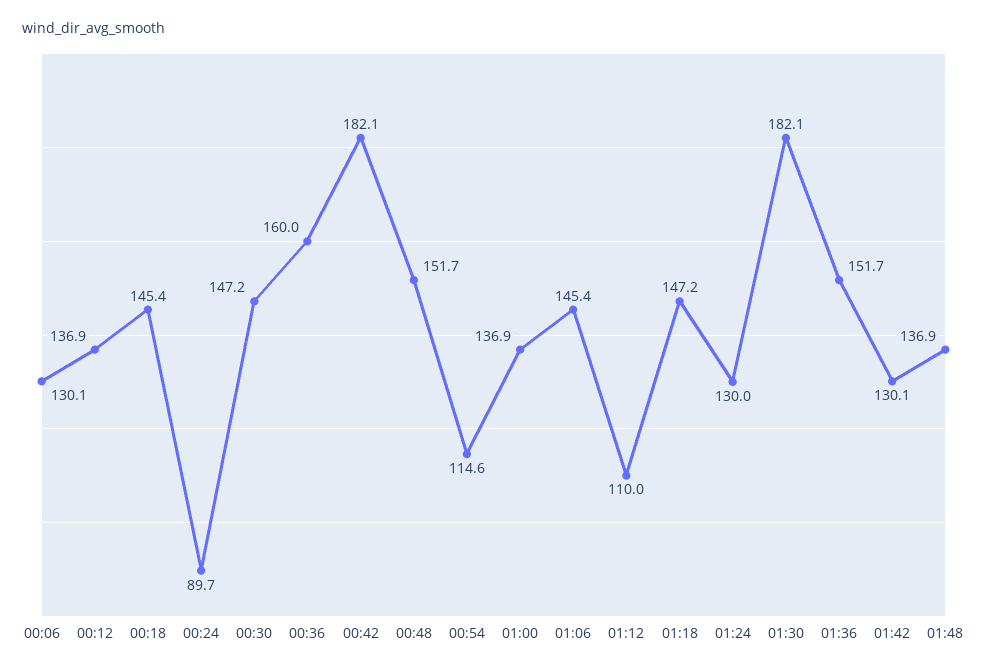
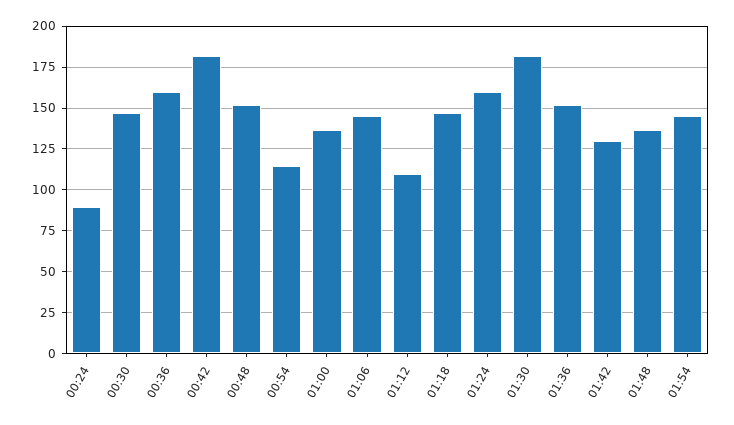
00:06: 130.1 -> none
00:12: 136.9 -> none
00:18: 145.4 -> none
01:24: 130 -> 160
01:54: none -> 145

